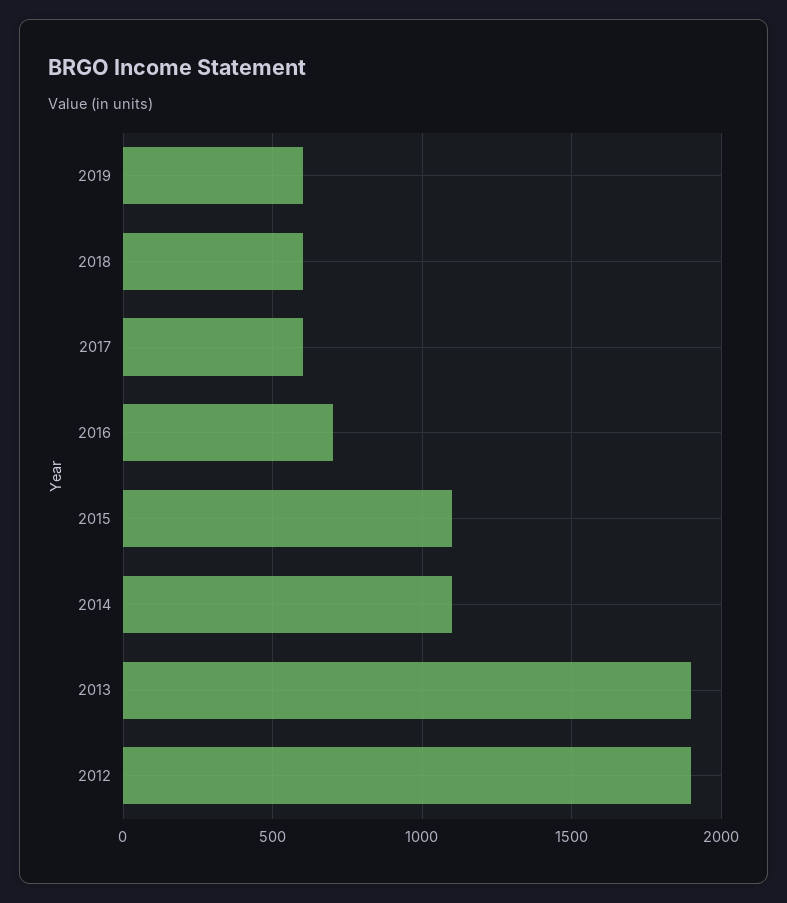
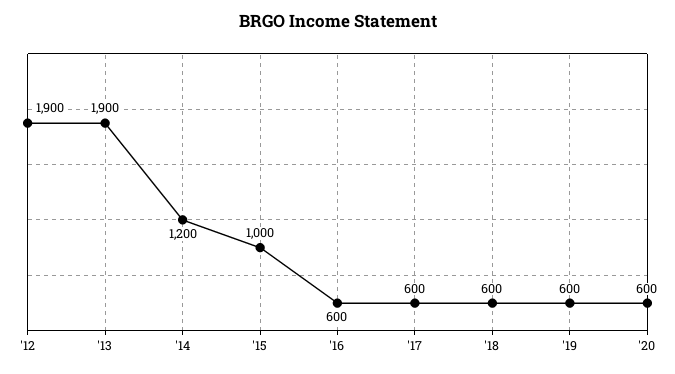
2016: 700 -> 600
2015: 1100 -> 1000
2014: 1100 -> 1200
'20: none -> 600

